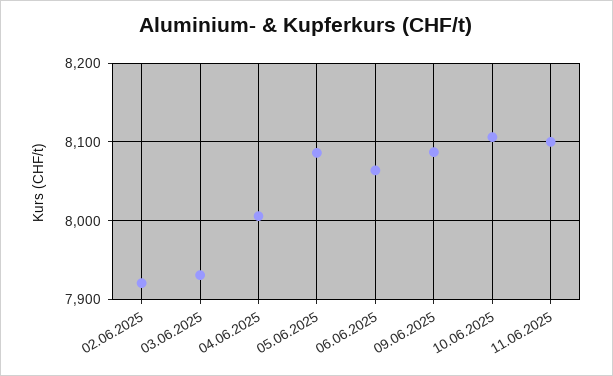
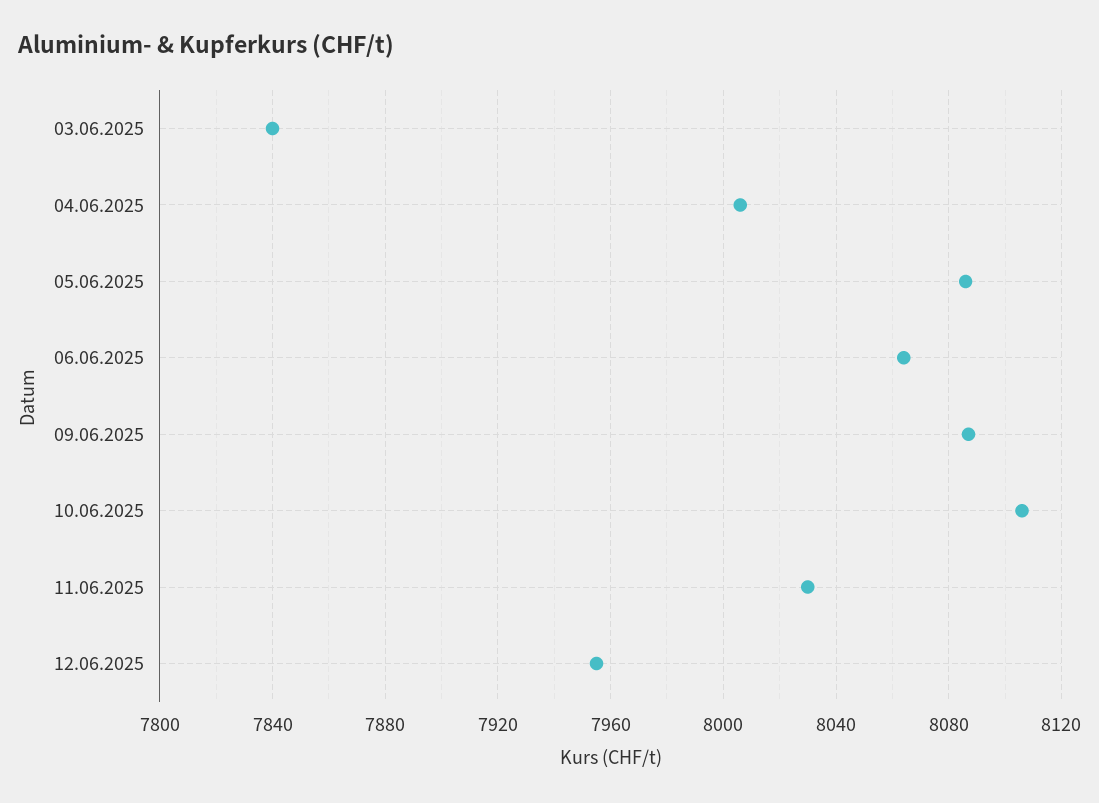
02.06.2025: 7920 -> none
03.06.2025: 7930 -> 7840
11.06.2025: 8100 -> 8030
12.06.2025: none -> 7955

